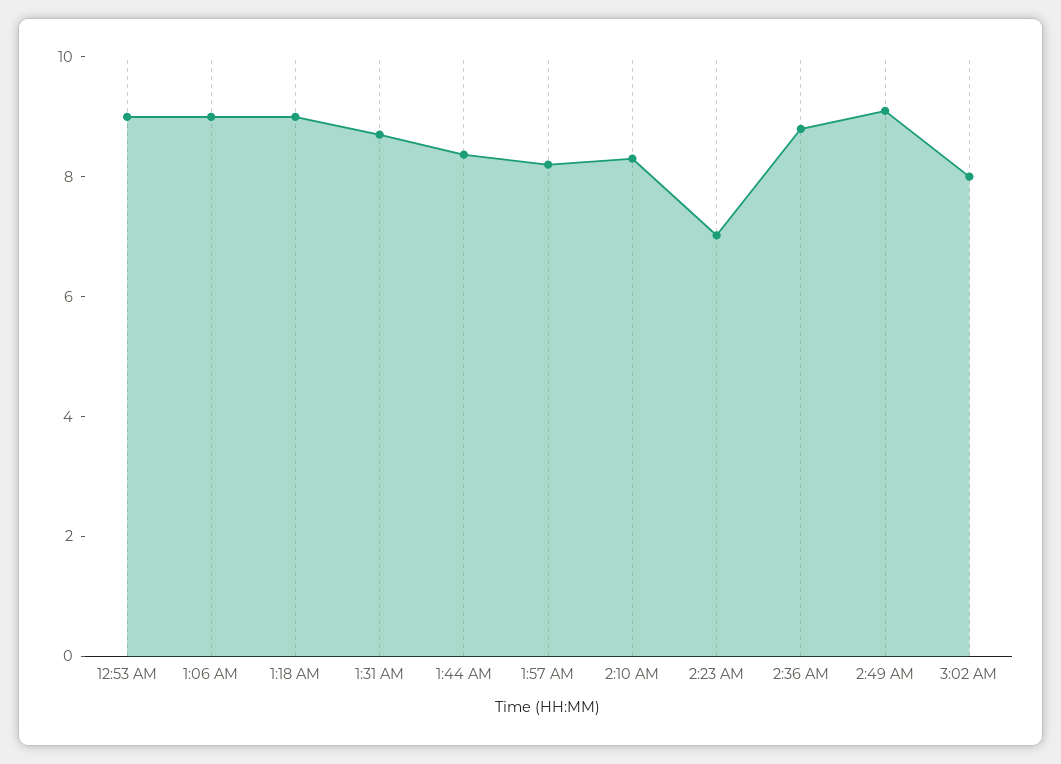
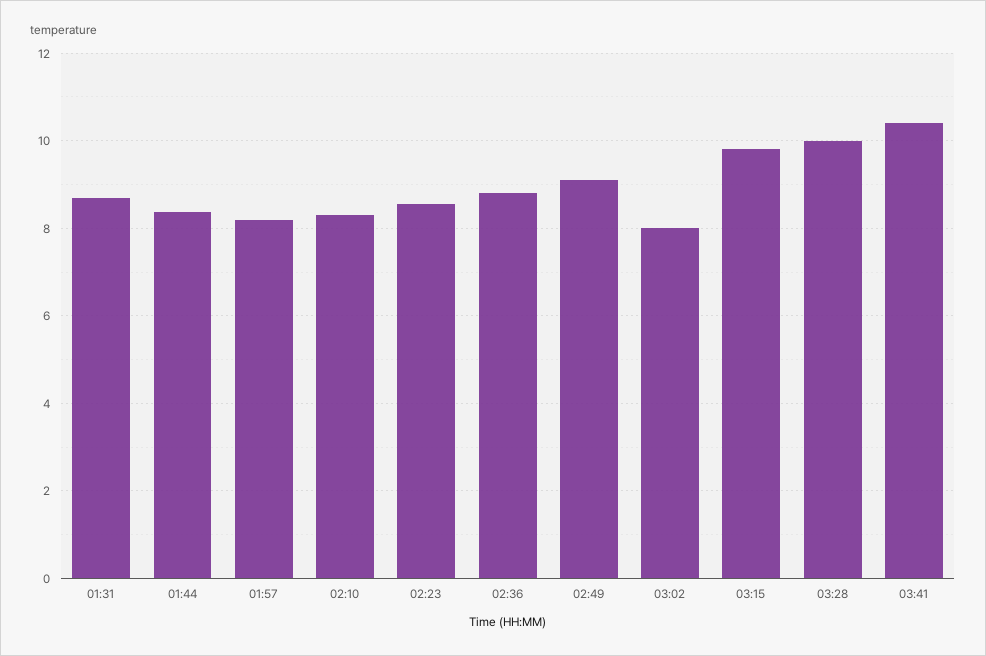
12:53 AM: 9 -> none
1:06 AM: 9 -> none
1:18 AM: 9 -> none
2:23 AM: 7 -> 8.6
03:15: none -> 9.8
03:28: none -> 10
03:41: none -> 10.4

